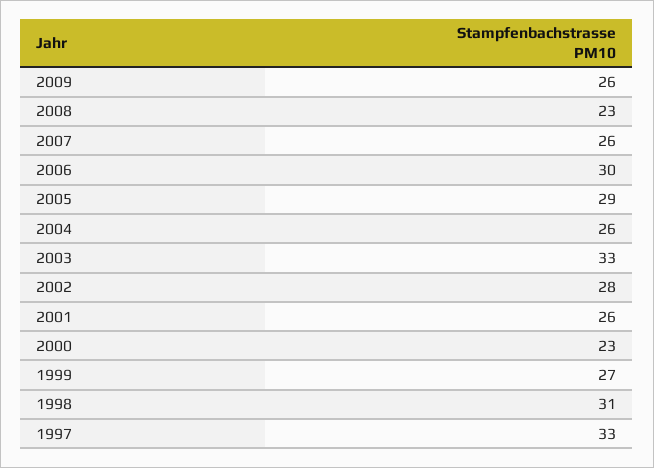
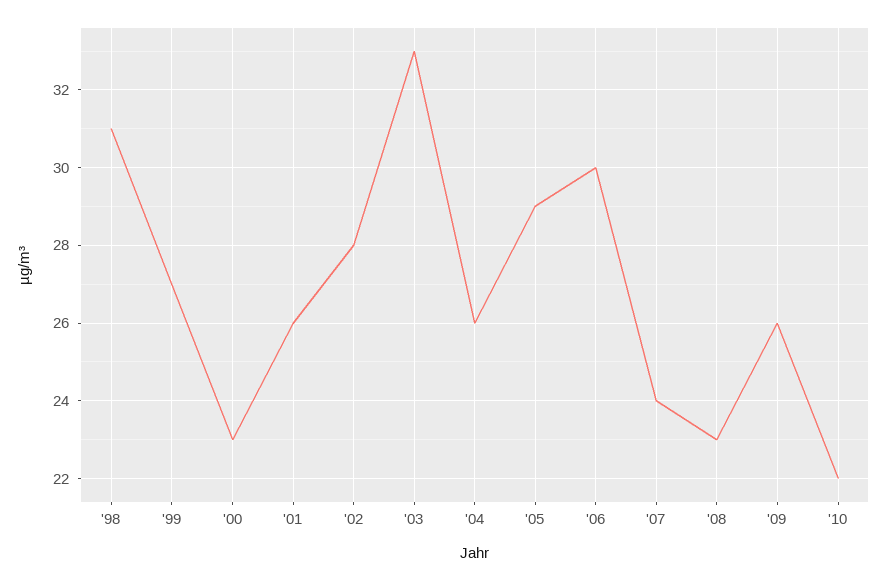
2007: 26 -> 24
1997: 33 -> none
'10: none -> 22

